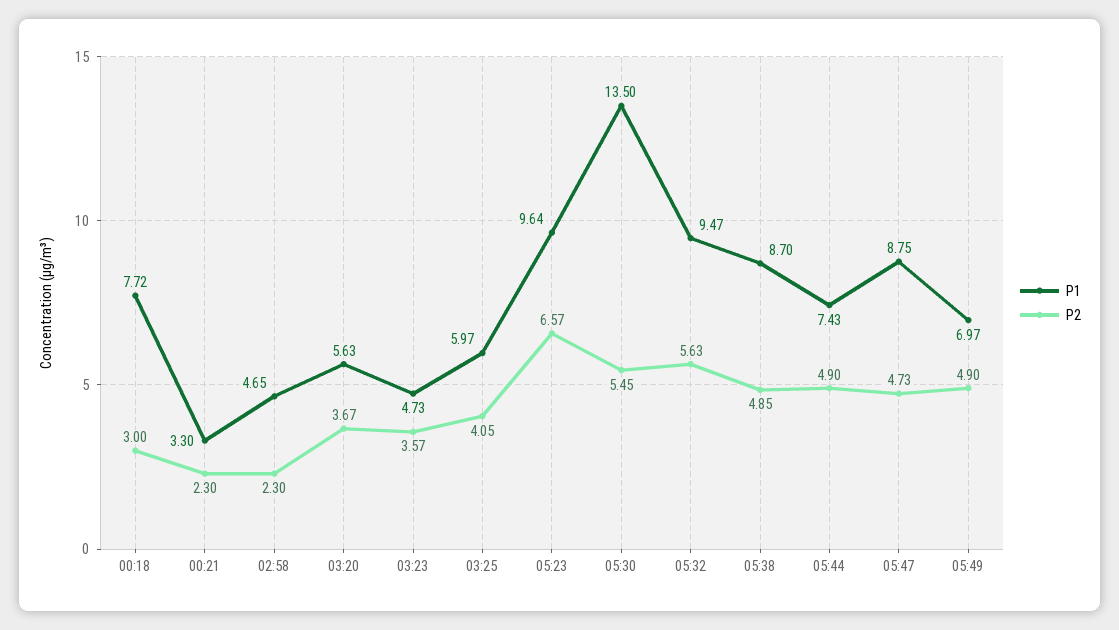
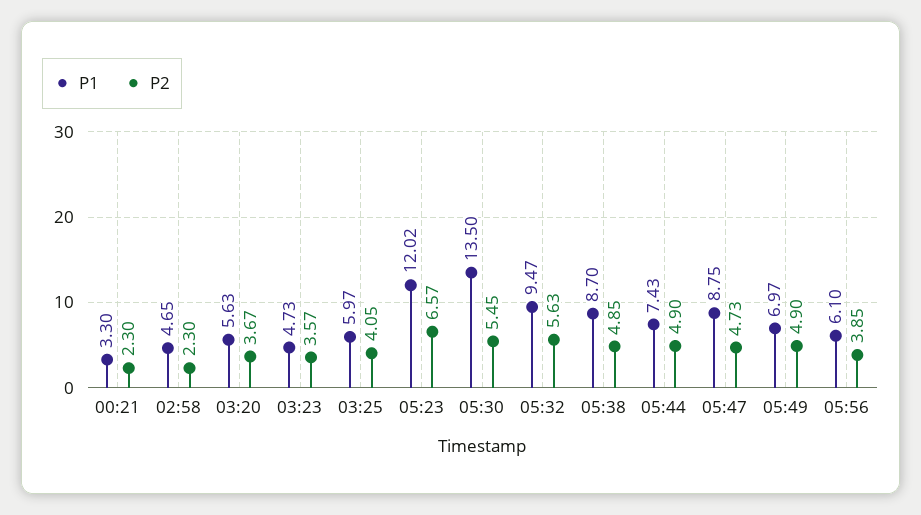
P1, 00:18: 7.72 -> none
P2, 00:18: 3 -> none
P1, 05:23: 9.64 -> 12.02
P1, 05:56: none -> 6.1
P2, 05:56: none -> 3.85

